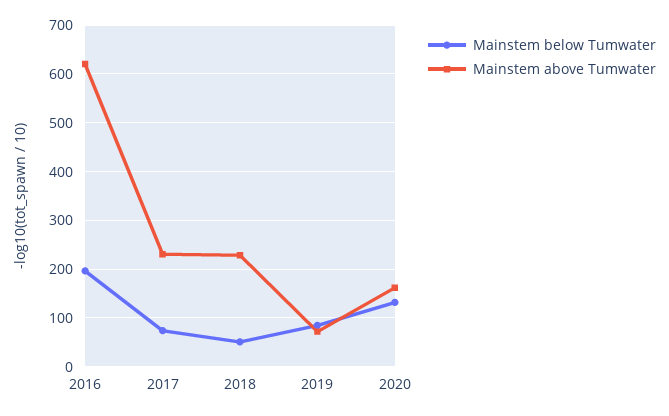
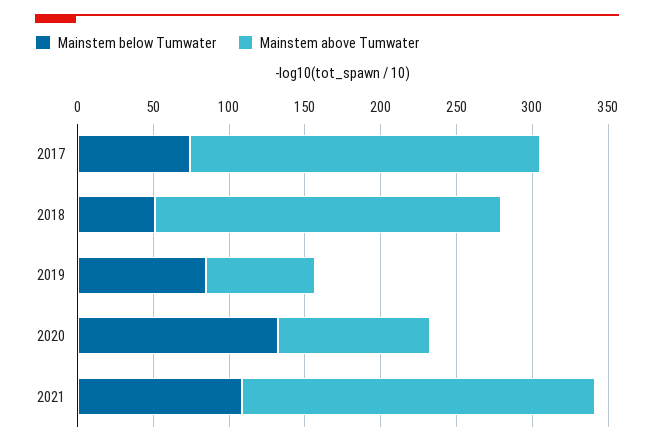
Mainstem below Tumwater, 2016: 200 -> none
Mainstem above Tumwater, 2016: 620 -> none
Mainstem above Tumwater, 2020: 160 -> 100
Mainstem below Tumwater, 2021: none -> 110
Mainstem above Tumwater, 2021: none -> 230

